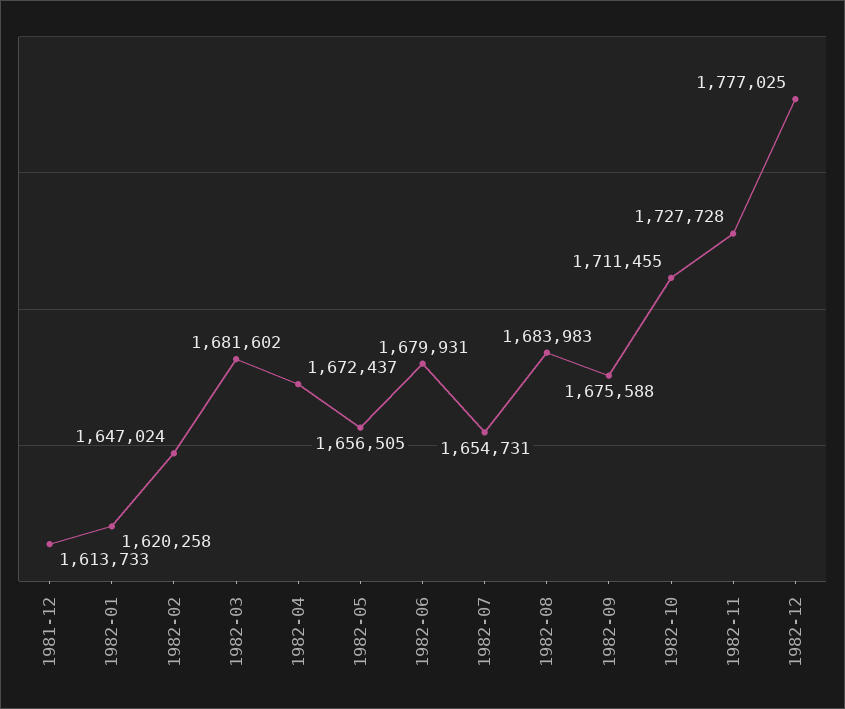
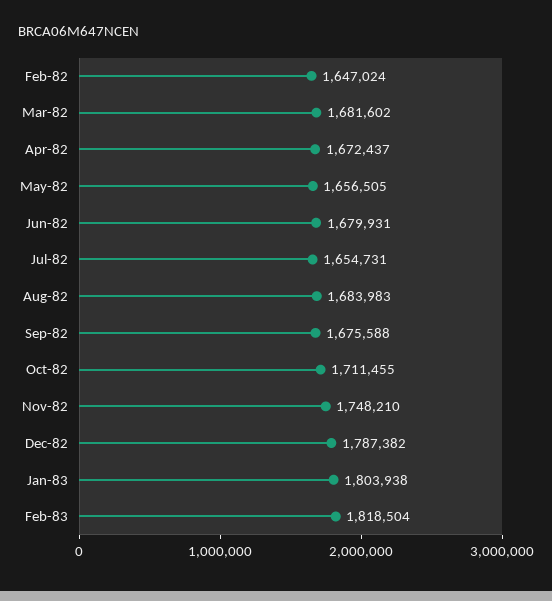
1981-12: 1613733 -> none
1982-01: 1620258 -> none
1982-11: 1727728 -> 1748210
1982-12: 1777025 -> 1787382
Jan-83: none -> 1803938
Feb-83: none -> 1818504

